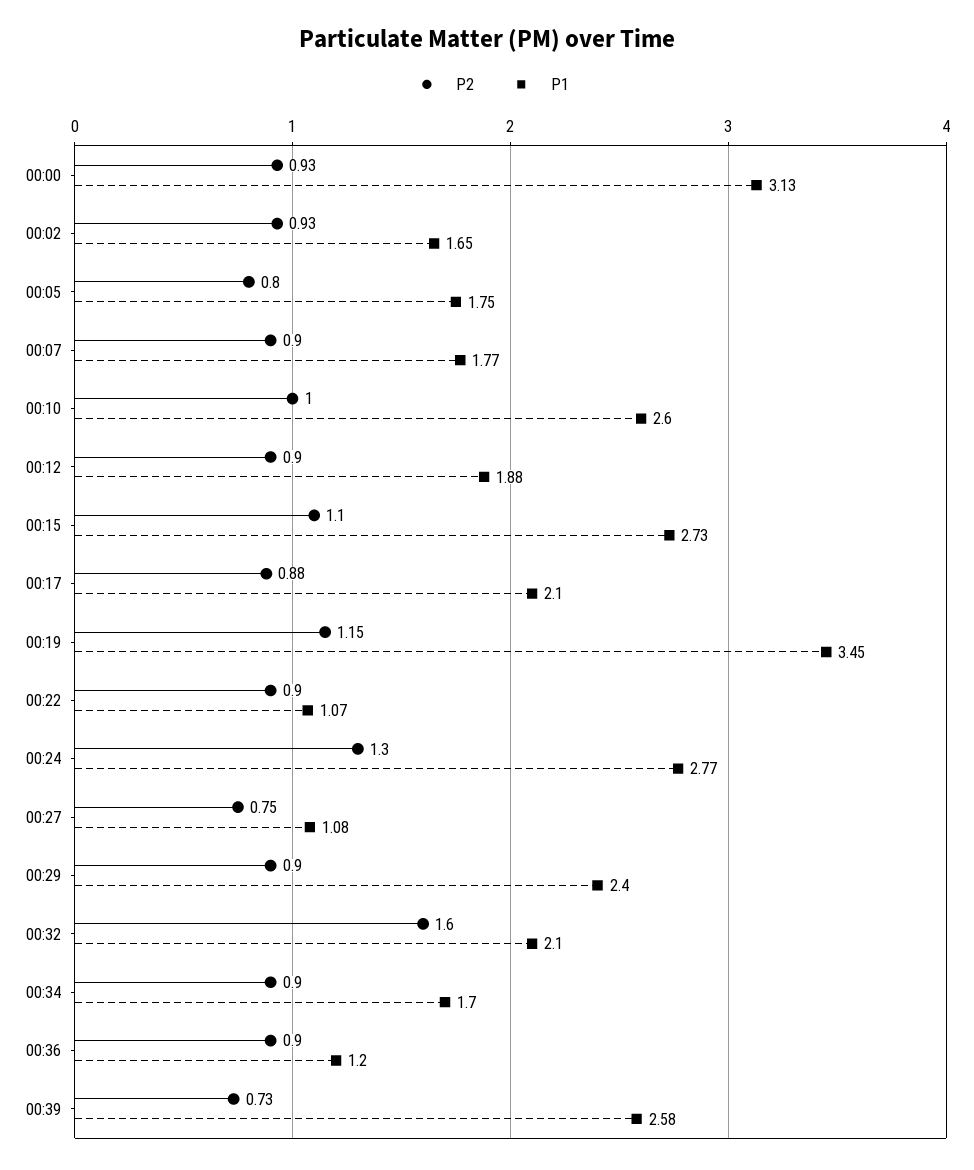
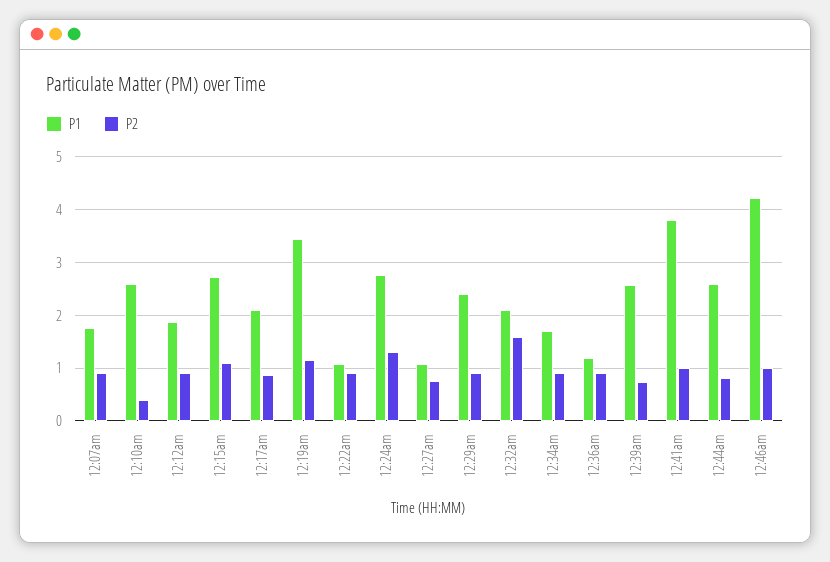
P2, 00:00: 0.93 -> none
P1, 00:00: 3.13 -> none
P2, 00:02: 0.93 -> none
P1, 00:02: 1.65 -> none
P2, 00:05: 0.8 -> none
P1, 00:05: 1.75 -> none
P2, 00:10: 1 -> 0.4
P1, 12:41am: none -> 3.8
P2, 12:41am: none -> 1
P1, 12:44am: none -> 2.6
P2, 12:44am: none -> 0.8
P1, 12:46am: none -> 4.2
P2, 12:46am: none -> 1

